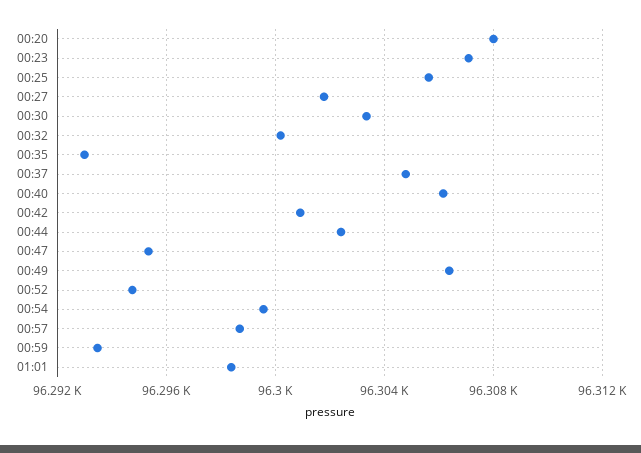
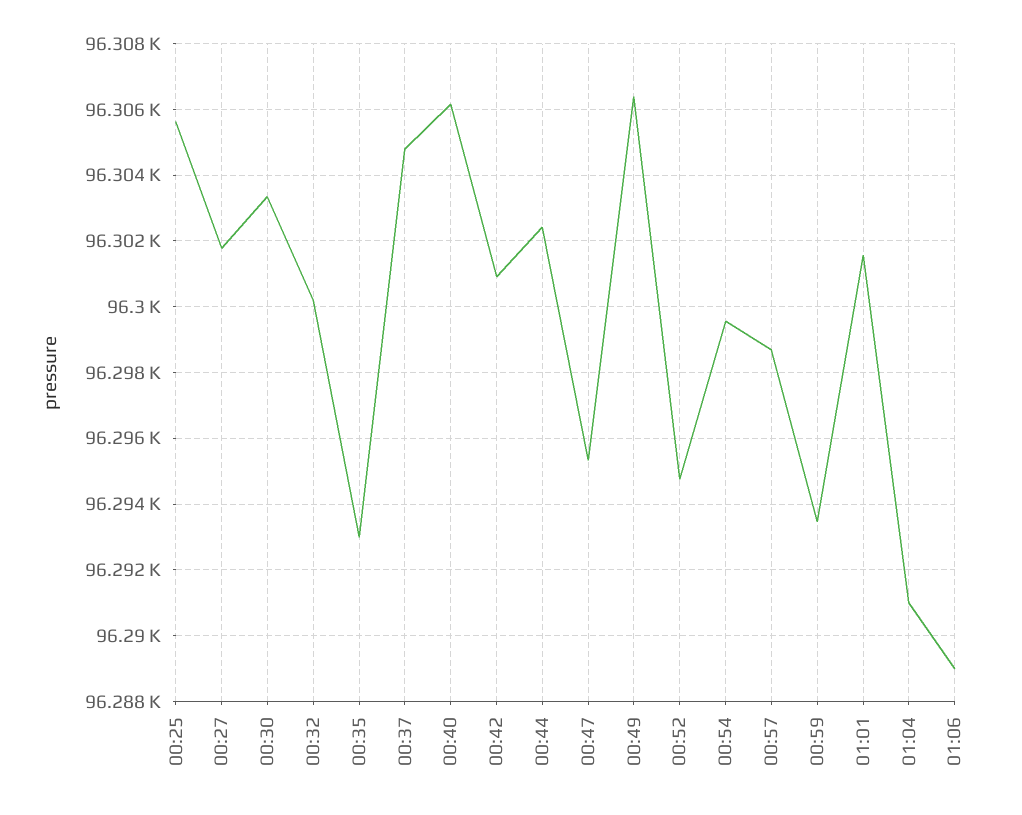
00:20: 96308 -> none
00:23: 96307 -> none
01:01: 96298.5 -> 96301.6
01:04: none -> 96291
01:06: none -> 96289

